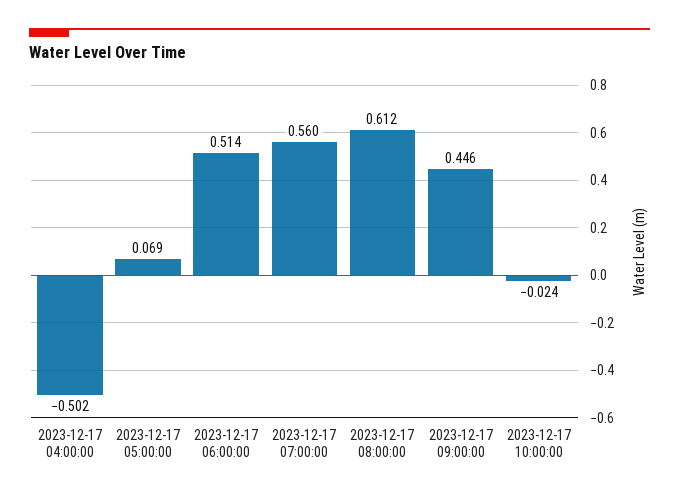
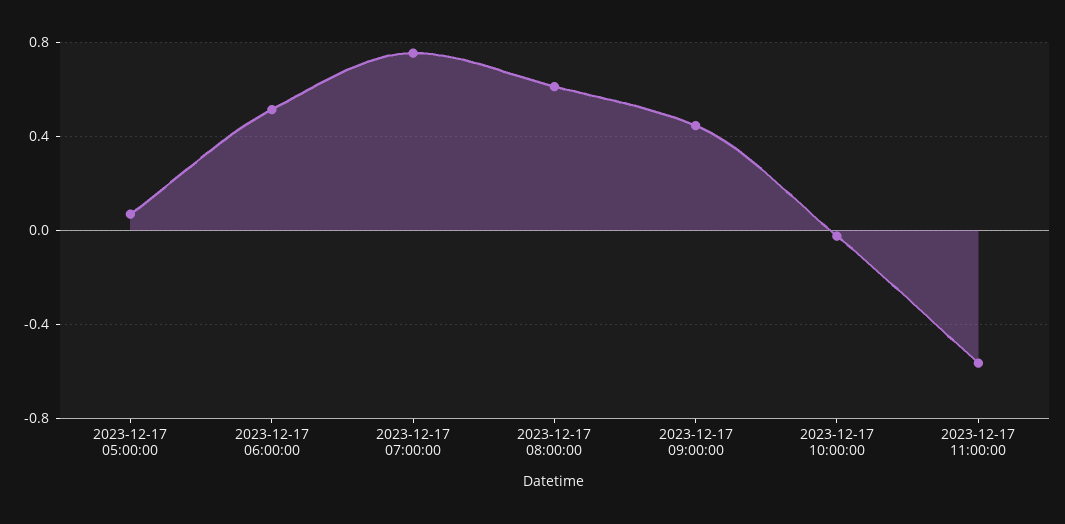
2023-12-17 04:00:00: -0.502 -> none
2023-12-17 07:00:00: 0.56 -> 0.75
2023-12-17 11:00:00: none -> -0.55

